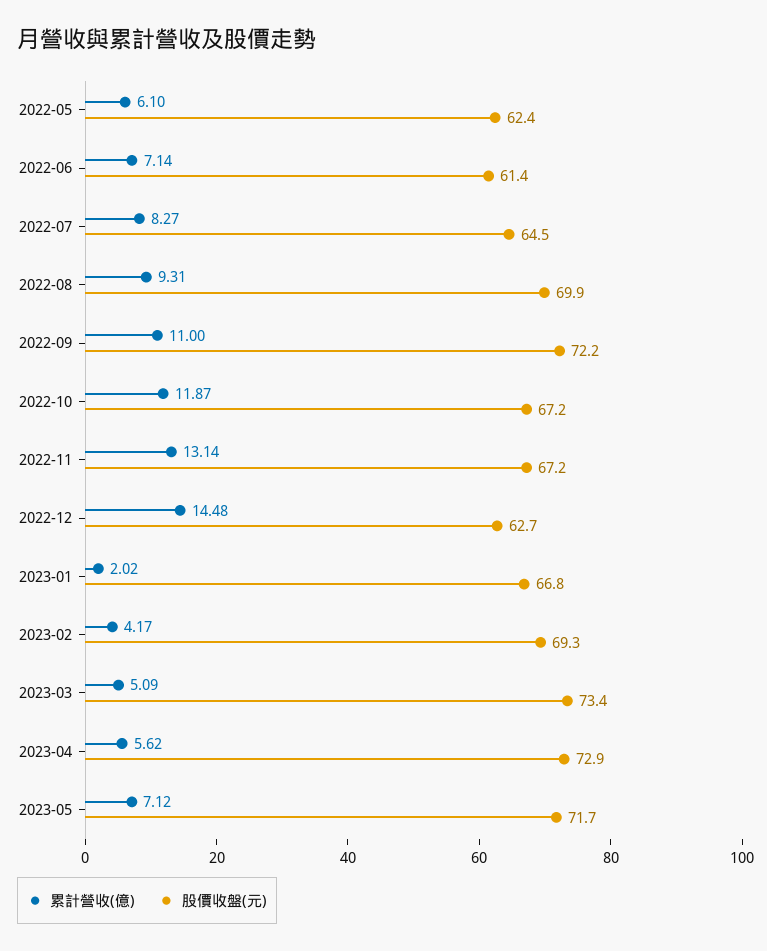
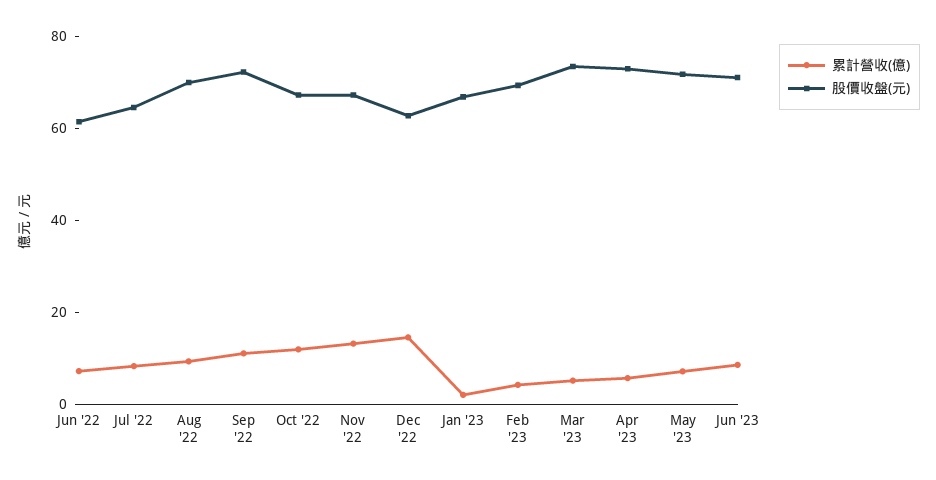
累計營收(億), 2022-05: 6.1 -> none
股價收盤(元), 2022-05: 62.4 -> none
累計營收(億), Jun '23: none -> 10
股價收盤(元), Jun '23: none -> 70

